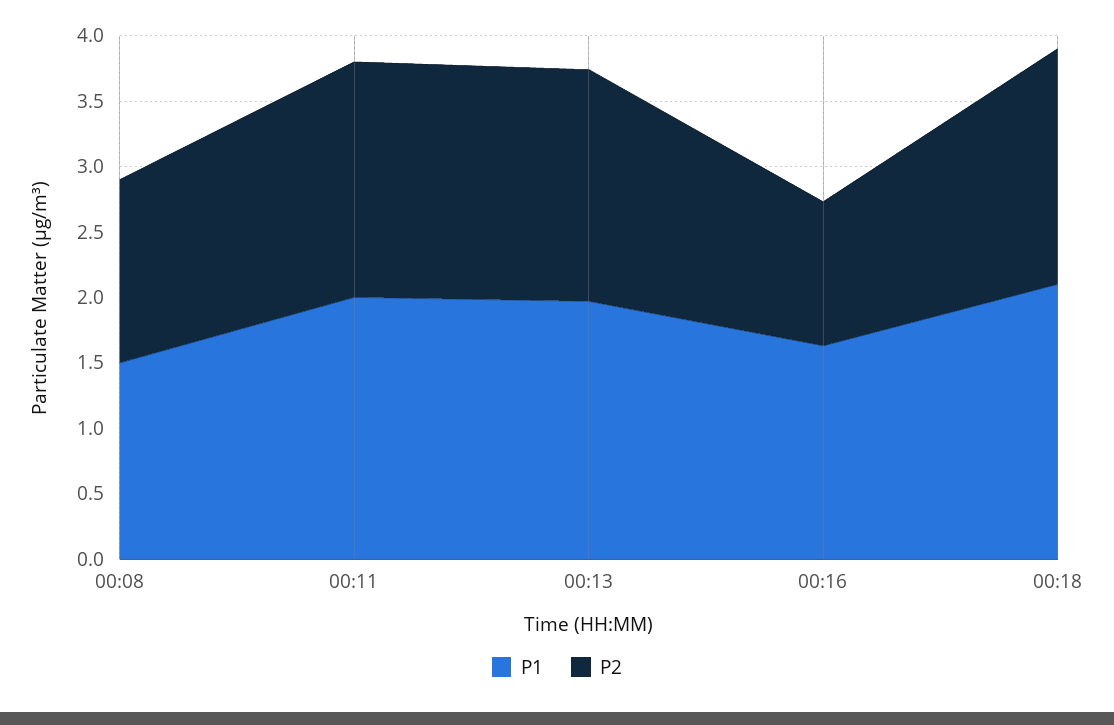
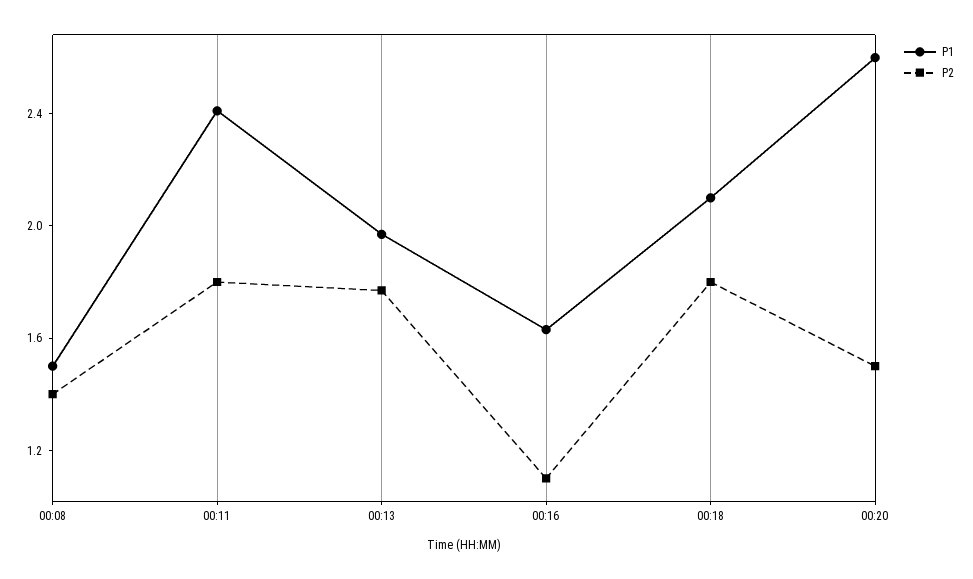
P1, 00:11: 2 -> 2.4
P1, 00:20: none -> 2.6
P2, 00:20: none -> 1.5

